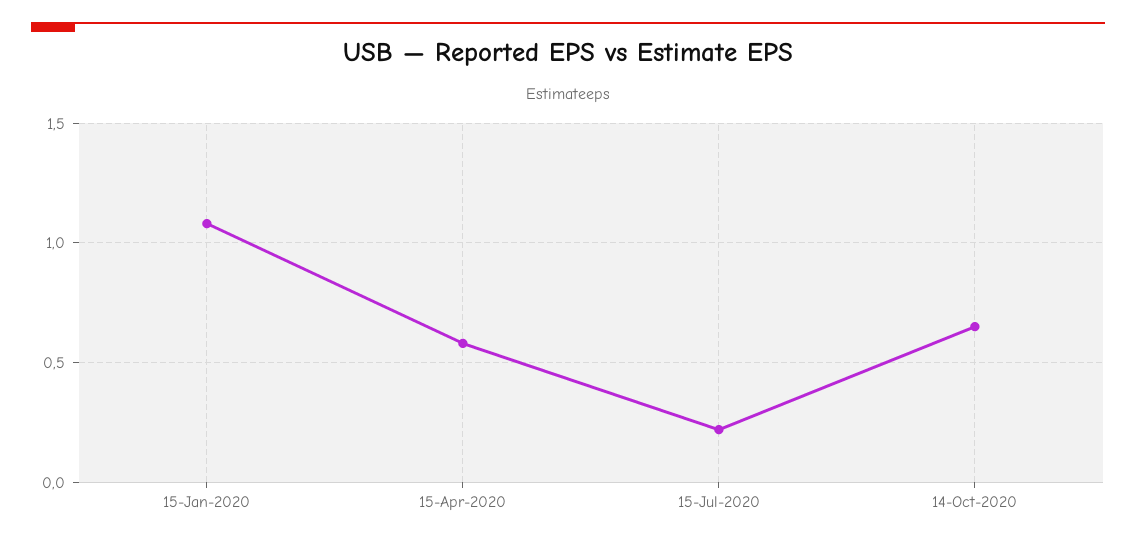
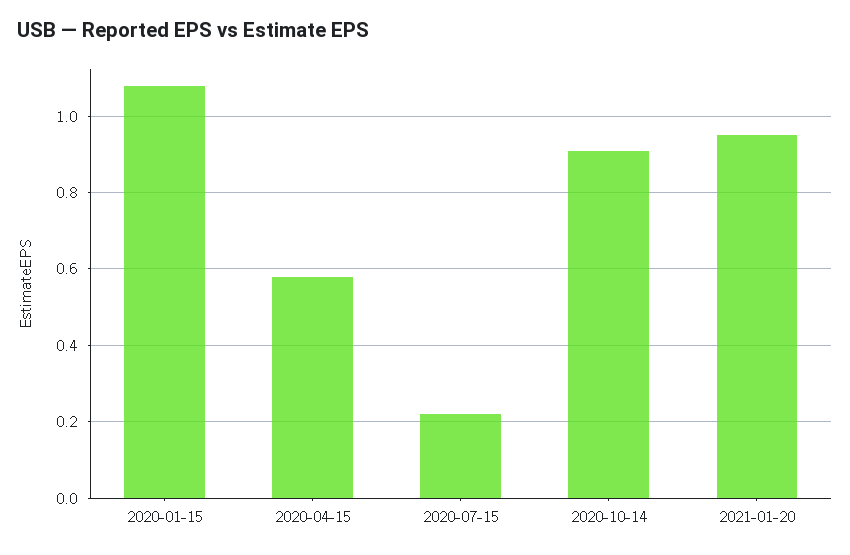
14-Oct-2020: 0.65 -> 0.9
2021-01-20: none -> 0.95

